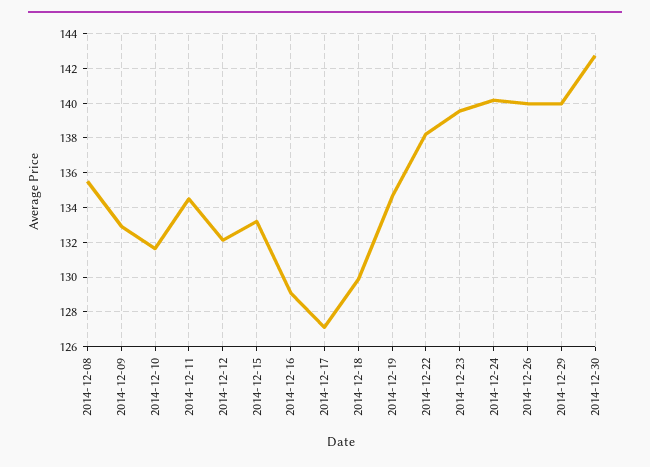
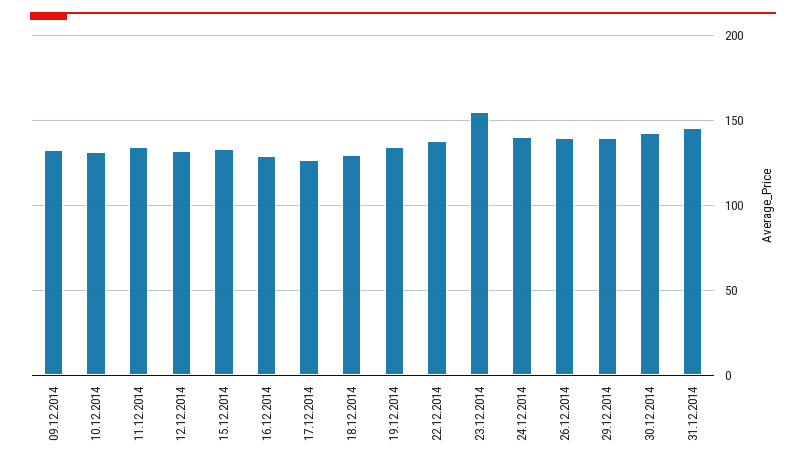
2014-12-08: 135.5 -> none
2014-12-23: 139.5 -> 155
31.12.2014: none -> 145

